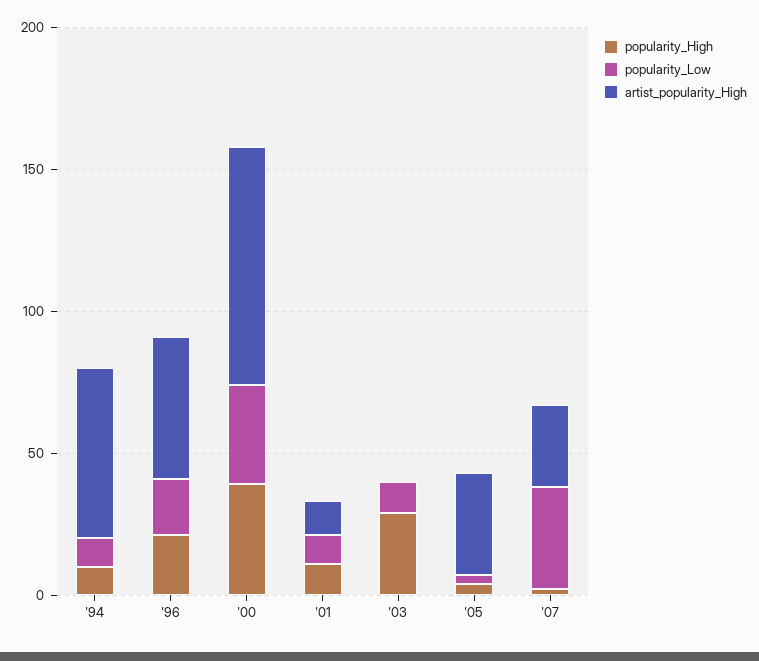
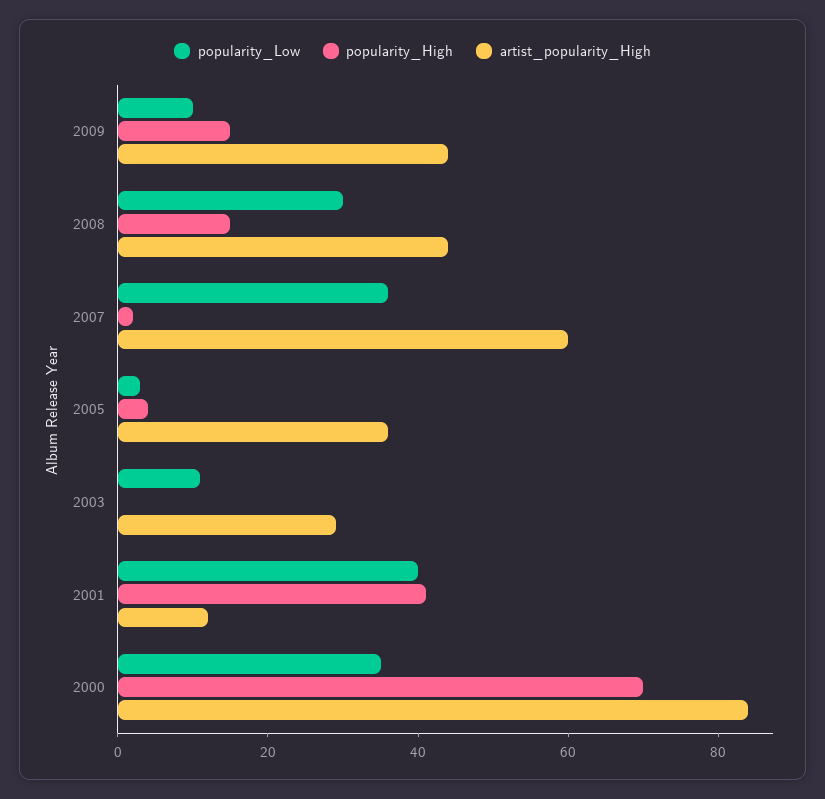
popularity_High, '94: 10 -> none
popularity_Low, '94: 10 -> none
artist_popularity_High, '94: 60 -> none
popularity_High, '96: 20 -> none
popularity_Low, '96: 20 -> none
artist_popularity_High, '96: 50 -> none
popularity_High, '00: 40 -> 70
popularity_High, '01: 10 -> 40
popularity_Low, '01: 10 -> 40
popularity_High, '03: 30 -> 0
artist_popularity_High, '03: 0 -> 30
artist_popularity_High, '07: 30 -> 60
popularity_Low, 2009: none -> 10
popularity_High, 2009: none -> 15
artist_popularity_High, 2009: none -> 45
popularity_Low, 2008: none -> 30
popularity_High, 2008: none -> 15
artist_popularity_High, 2008: none -> 45

